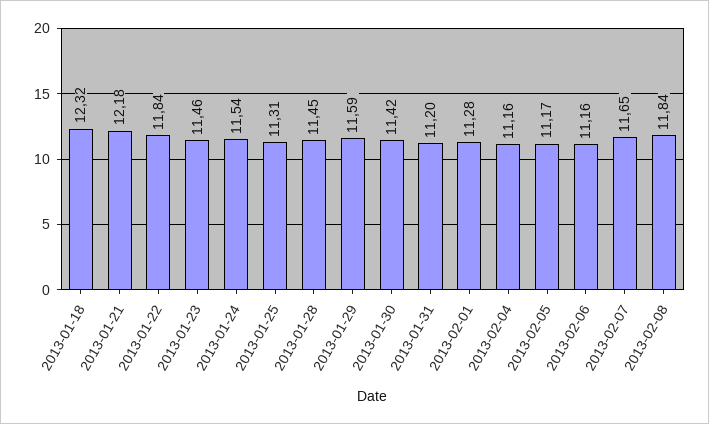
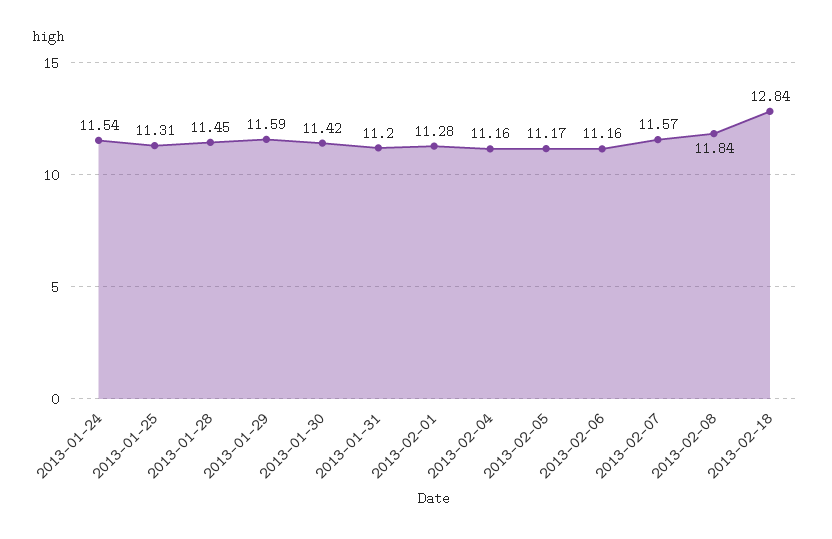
2013-01-18: 12.32 -> none
2013-01-21: 12.18 -> none
2013-01-22: 11.84 -> none
2013-01-23: 11.46 -> none
2013-02-07: 11.65 -> 11.57
2013-02-18: none -> 12.84

